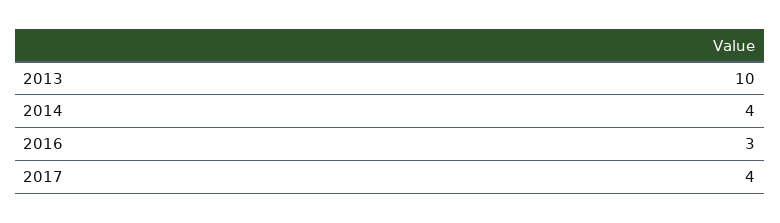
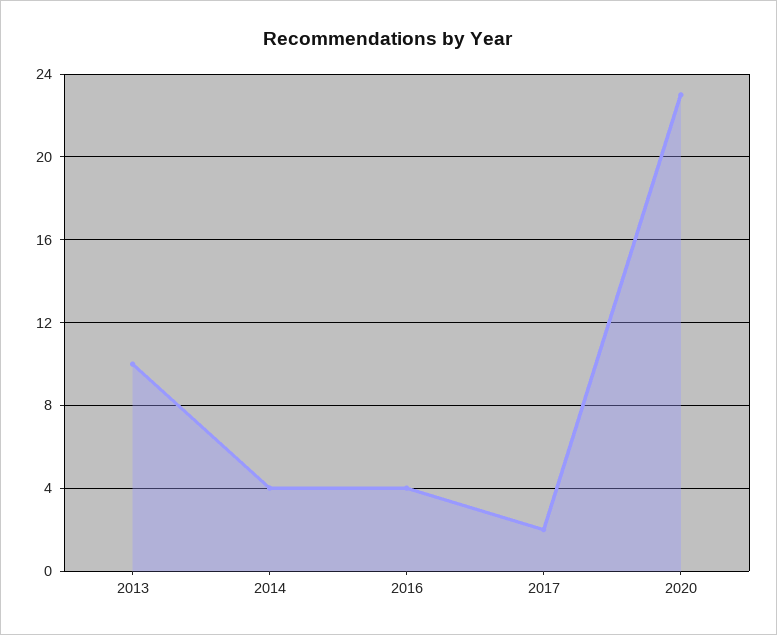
2016: 3 -> 4
2017: 4 -> 2
2020: none -> 23

